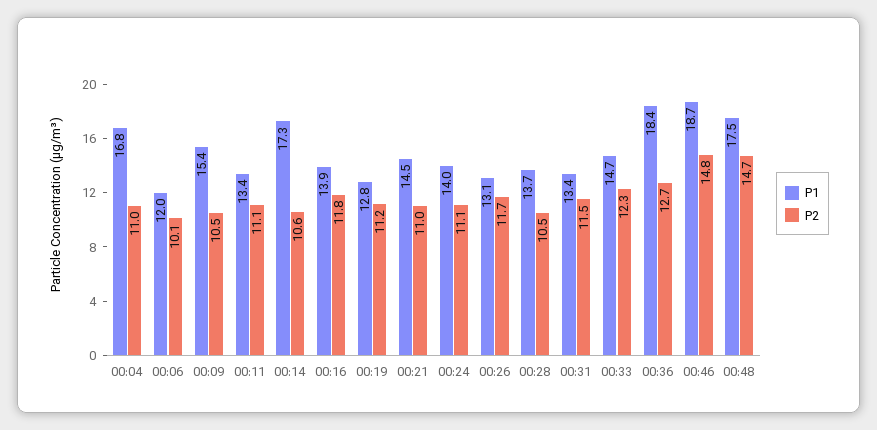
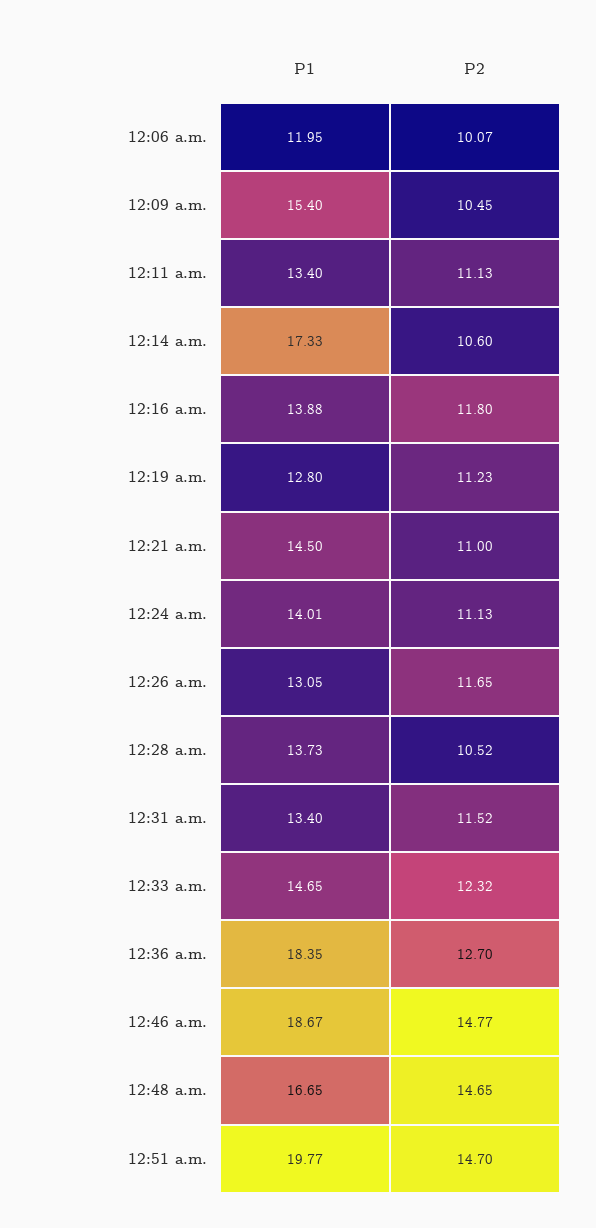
P1, 00:04: 16.8 -> none
P2, 00:04: 11 -> none
P1, 00:48: 17.5 -> 16.65
P1, 12:51 a.m.: none -> 19.77
P2, 12:51 a.m.: none -> 14.7

